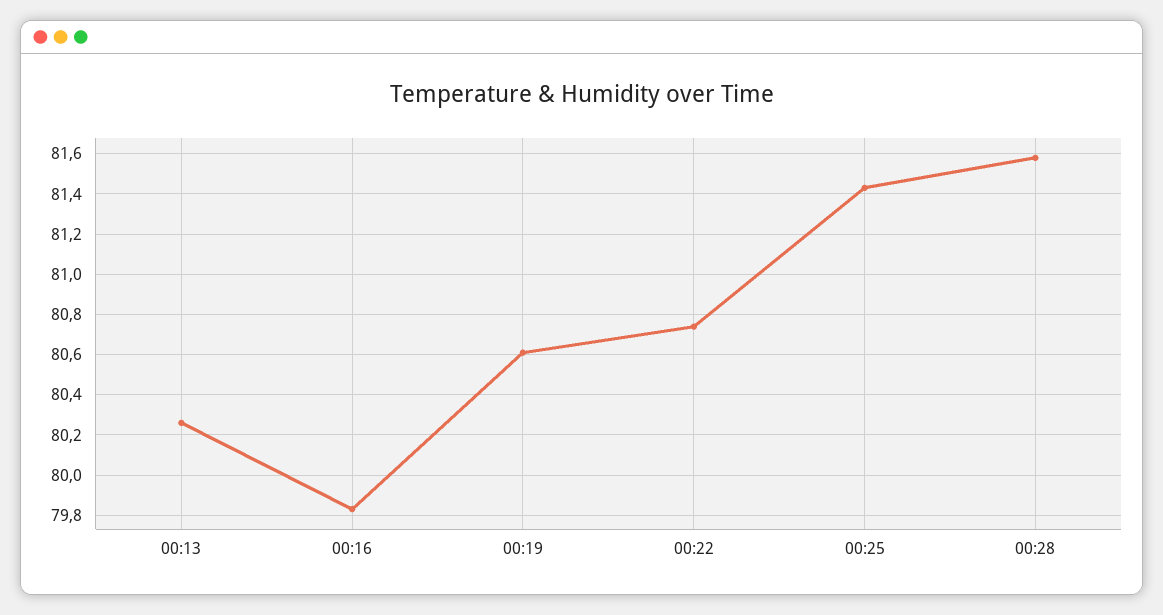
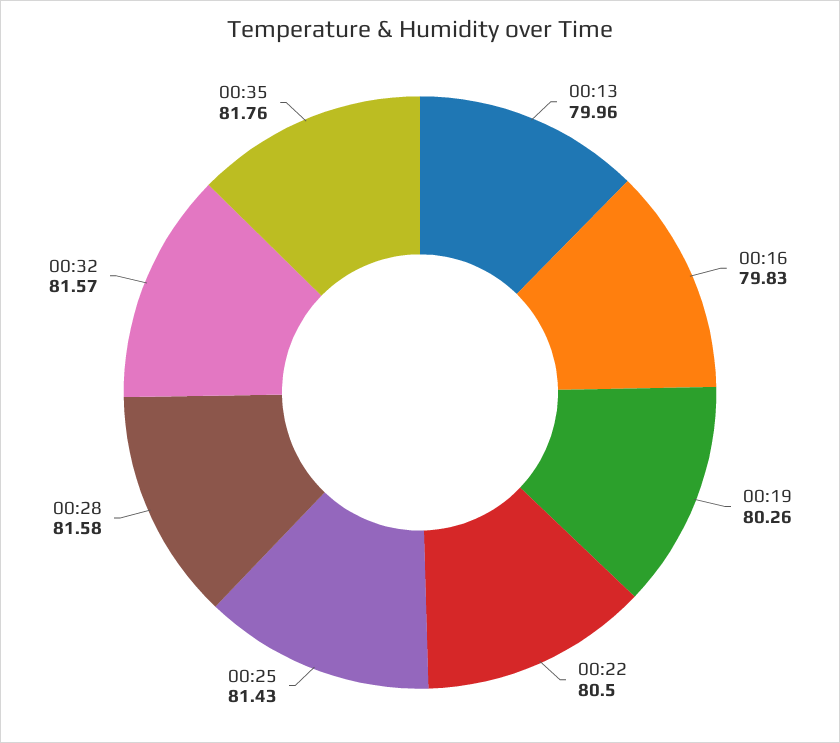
00:13: 80.25 -> 79.96
00:19: 80.6 -> 80.26
00:22: 80.75 -> 80.5
00:32: none -> 81.57
00:35: none -> 81.76

